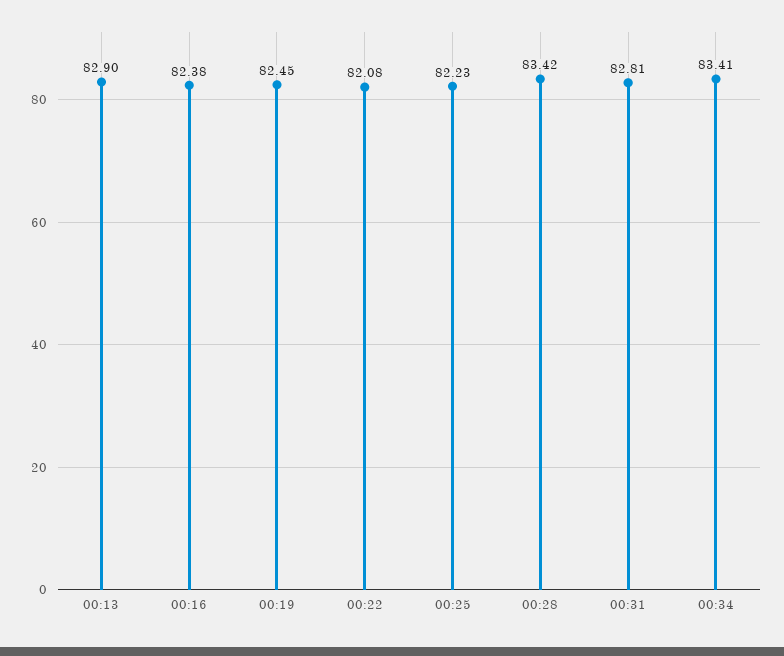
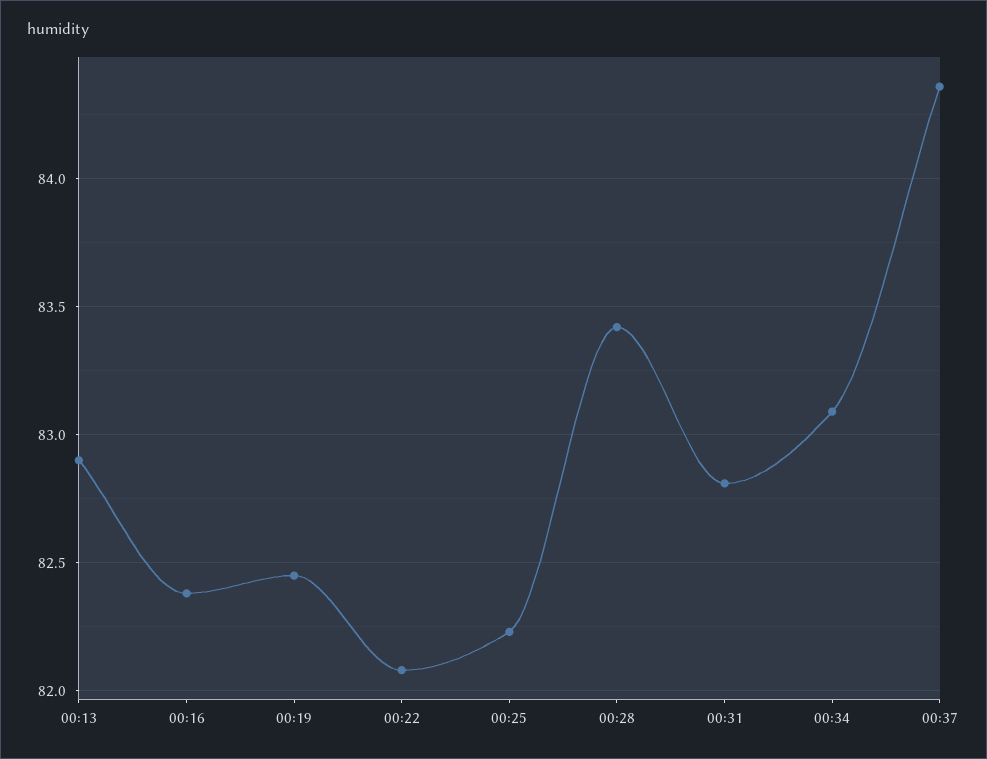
00:34: 83.41 -> 83.1
00:37: none -> 84.35

